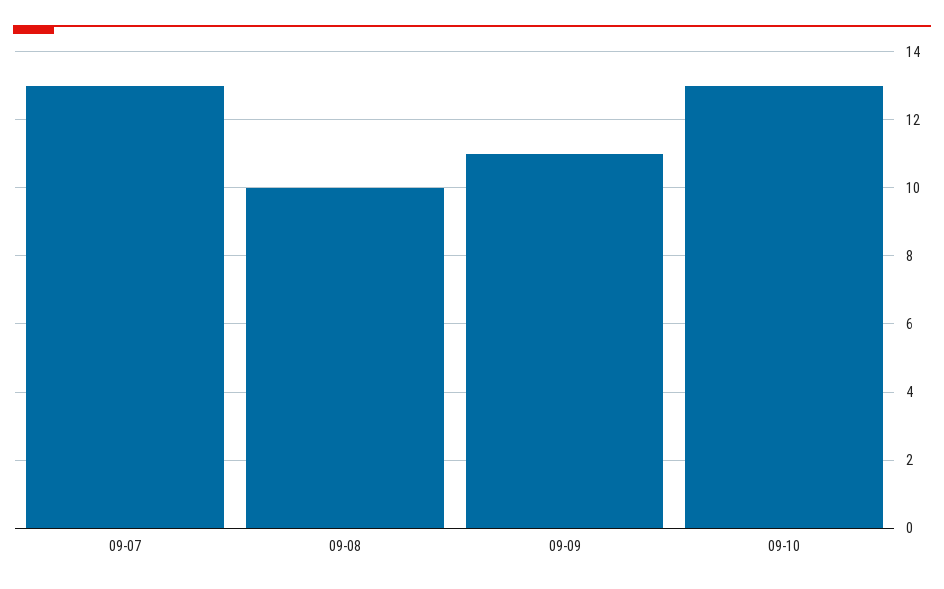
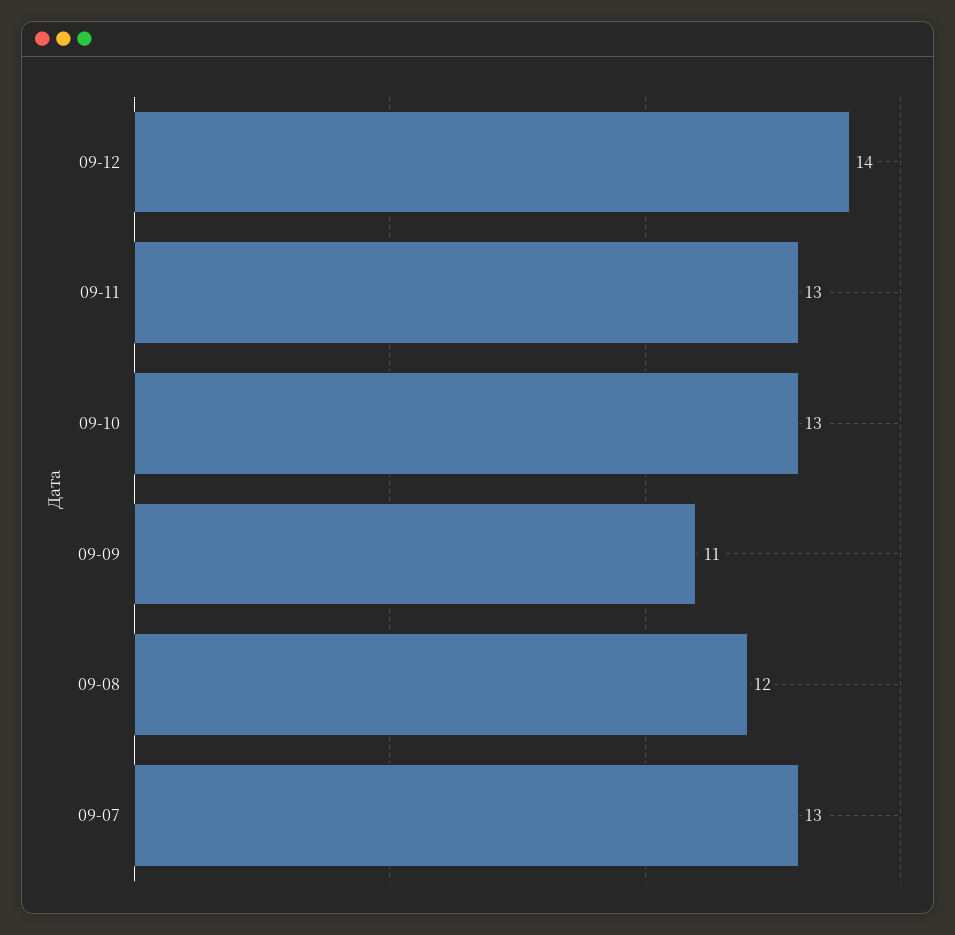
09-08: 10 -> 12
09-12: none -> 14
09-11: none -> 13

